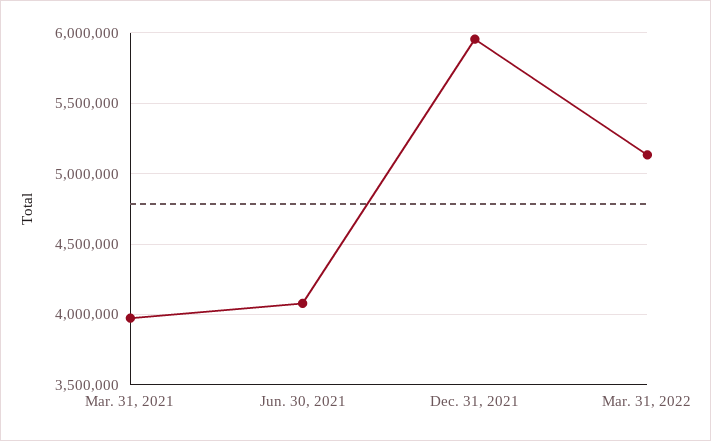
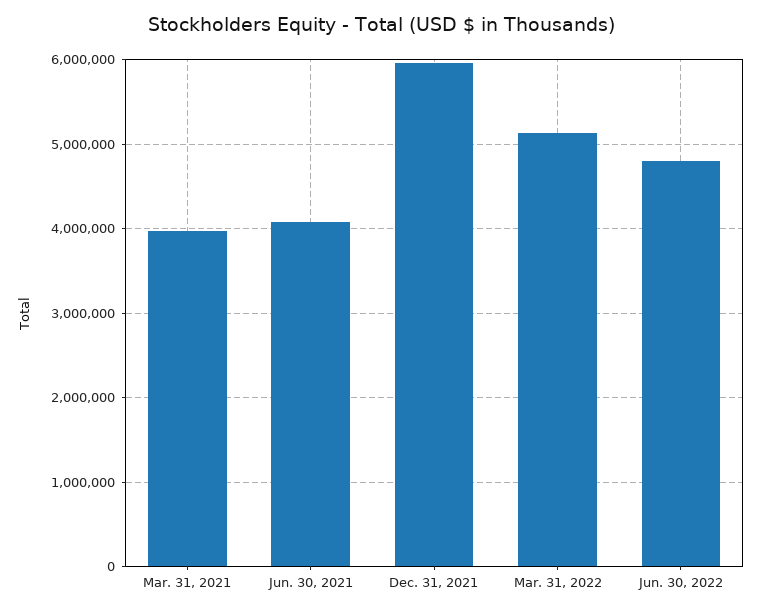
Jun. 30, 2022: none -> 4800000

